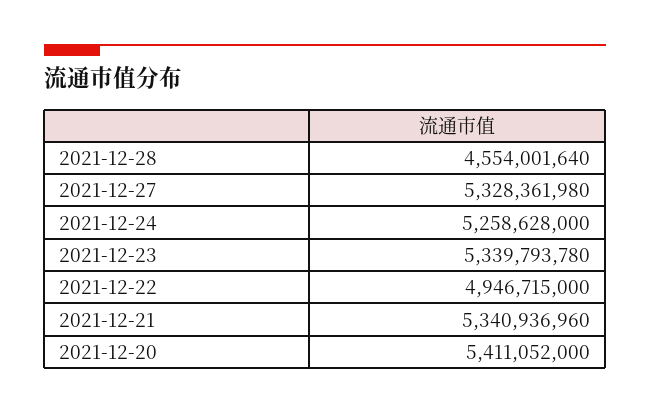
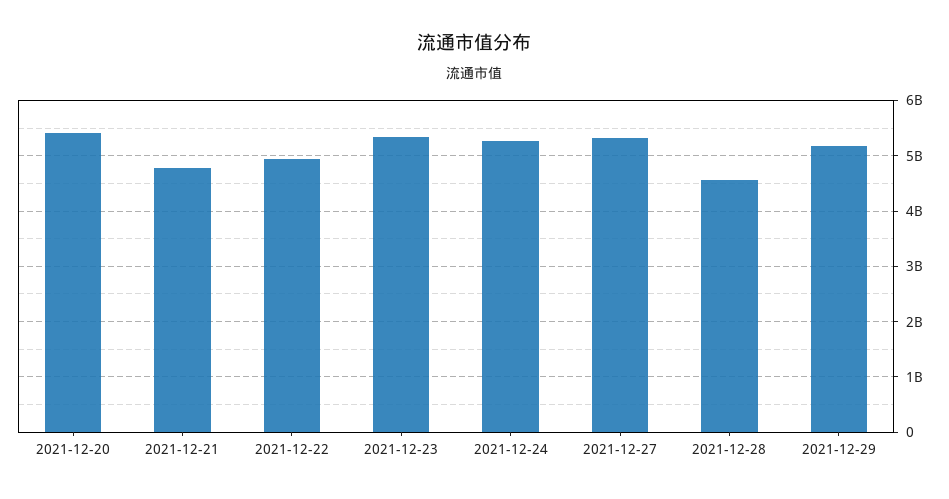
2021-12-21: 5340936960 -> 4800000000
2021-12-29: none -> 5200000000

